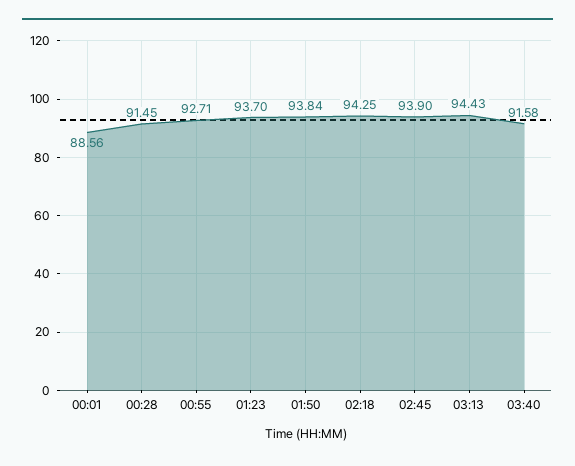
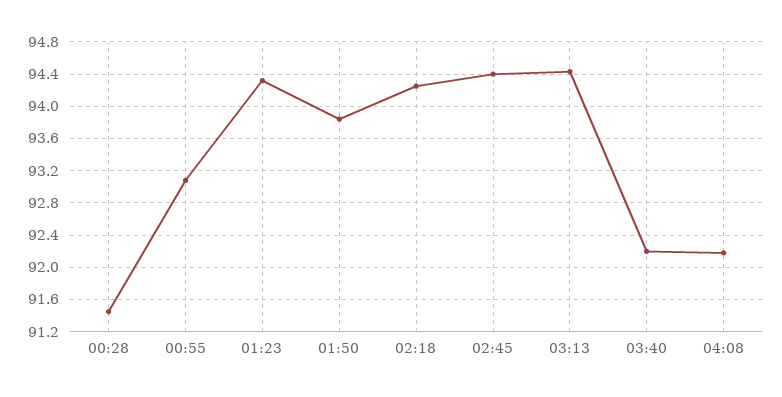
00:01: 88.56 -> none
00:55: 92.71 -> 93.1
01:23: 93.7 -> 94.3
02:45: 93.9 -> 94.4
03:40: 91.58 -> 92.2
04:08: none -> 92.2

